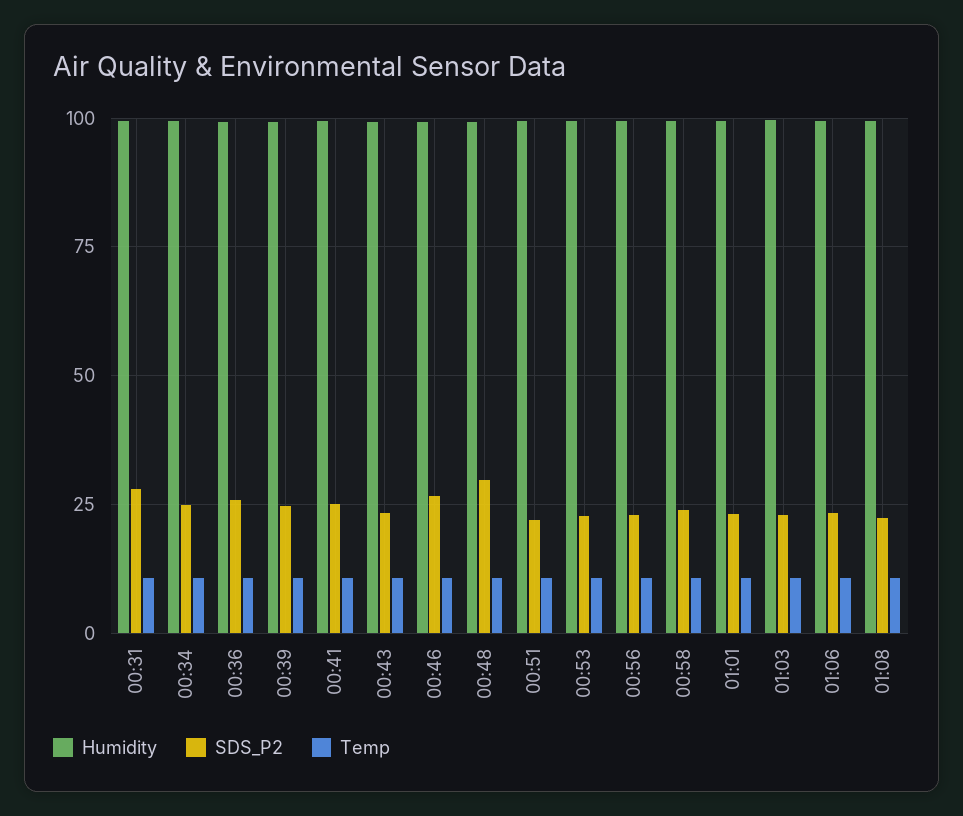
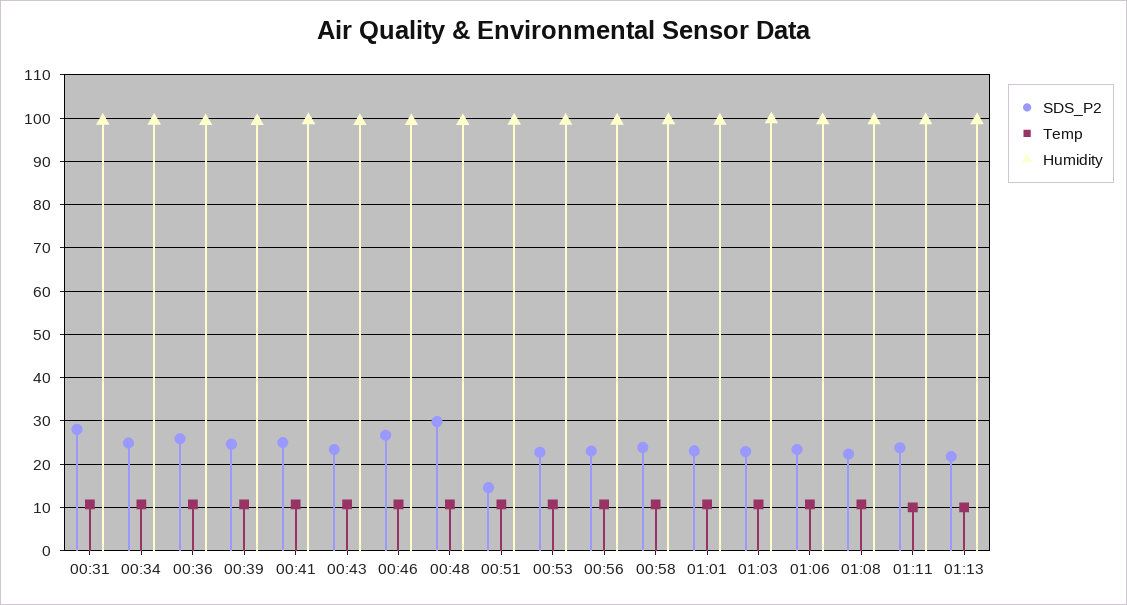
SDS_P2, 00:51: 22.5 -> 14
SDS_P2, 01:11: none -> 24
Temp, 01:11: none -> 10
Humidity, 01:11: none -> 100
SDS_P2, 01:13: none -> 22
Temp, 01:13: none -> 10
Humidity, 01:13: none -> 100

